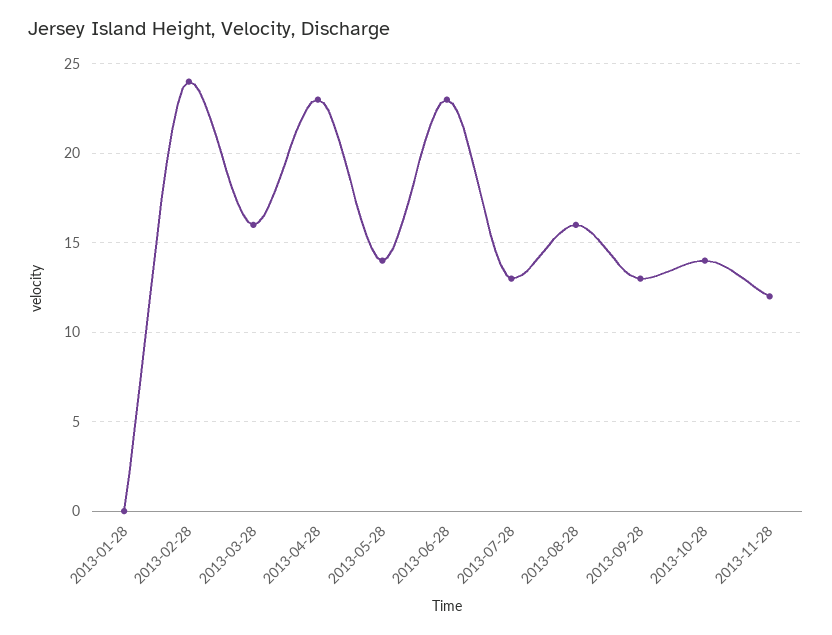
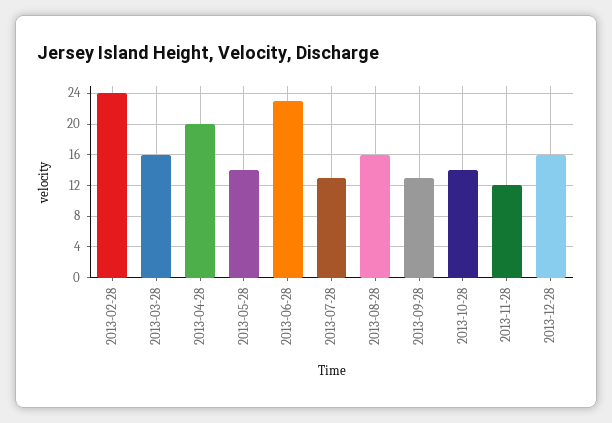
2013-01-28: 0 -> none
2013-04-28: 23 -> 20
2013-12-28: none -> 16

